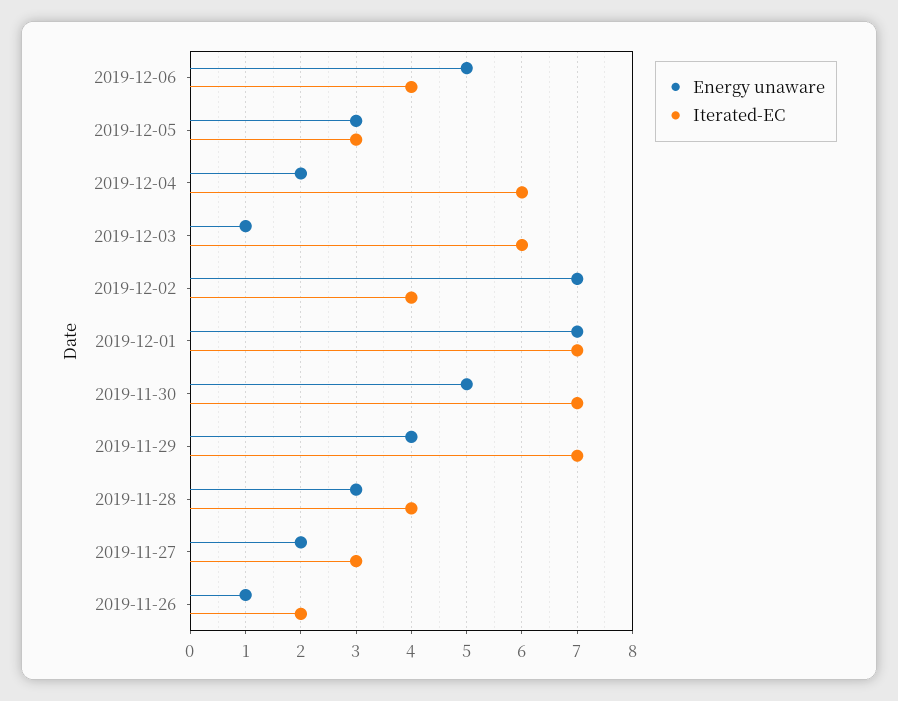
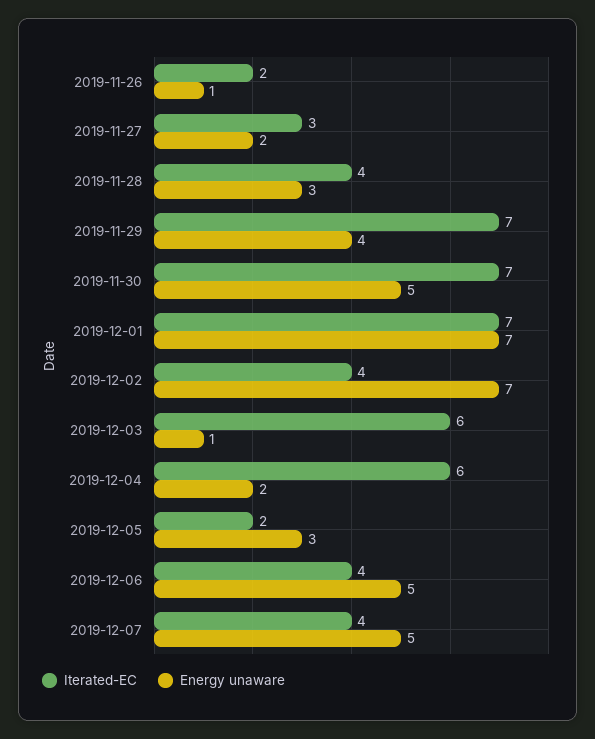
Iterated-EC, 2019-12-05: 3 -> 2
Iterated-EC, 2019-12-07: none -> 4
Energy unaware, 2019-12-07: none -> 5

